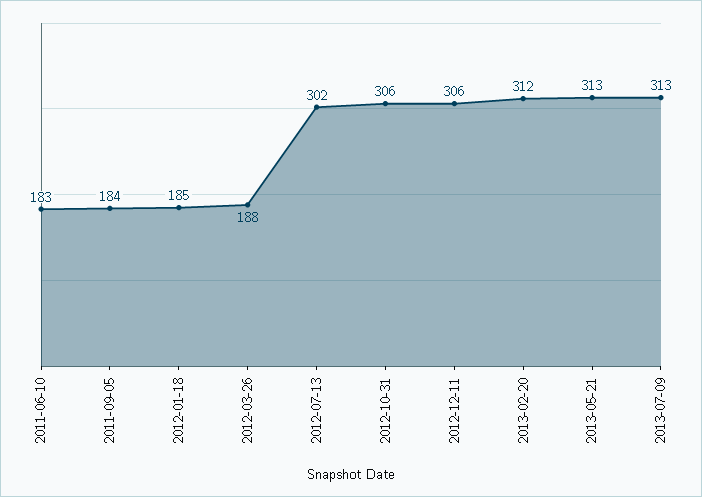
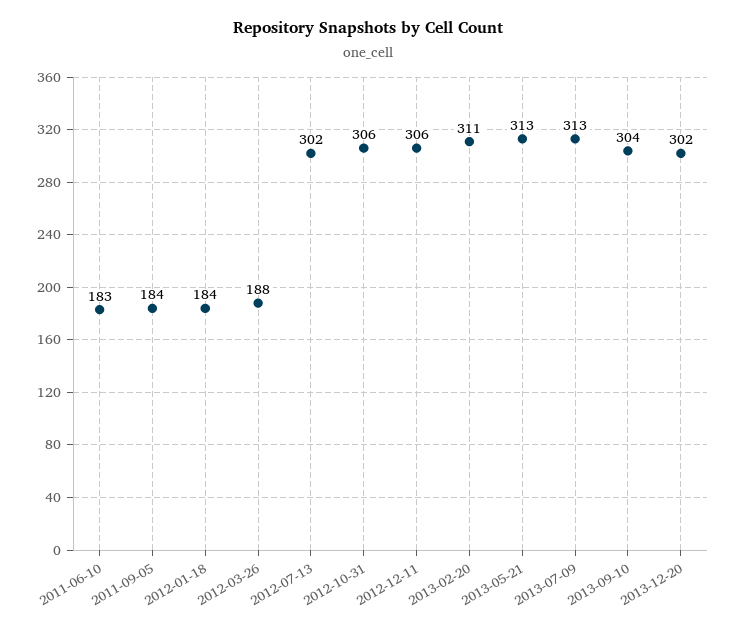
2012-01-18: 185 -> 184
2013-02-20: 312 -> 311
2013-09-10: none -> 304
2013-12-20: none -> 302

